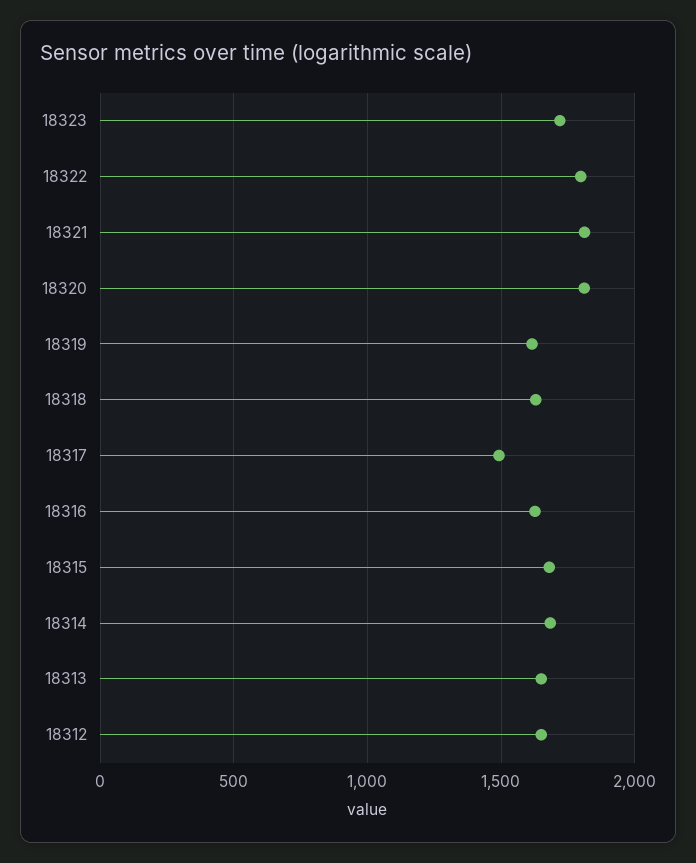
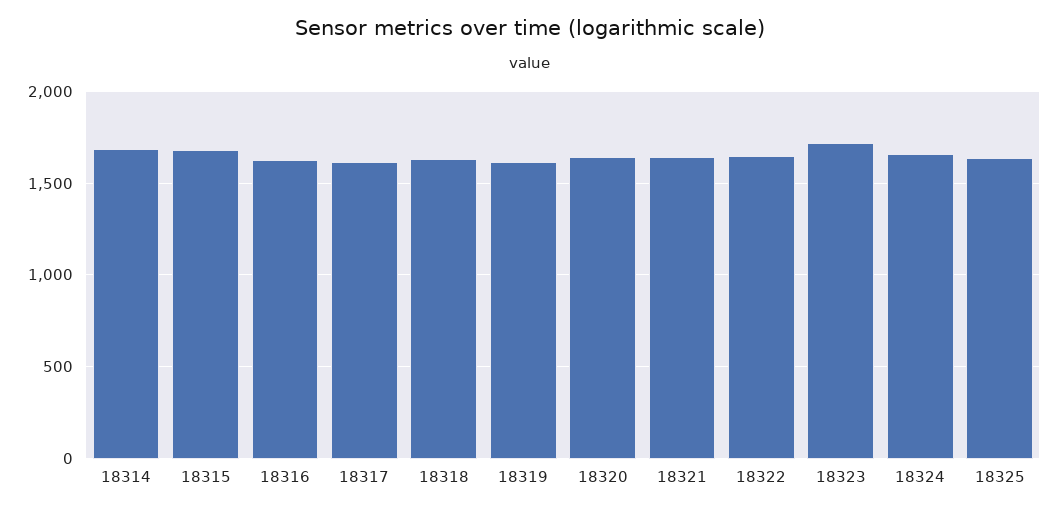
18322: 1800 -> 1650
18321: 1800 -> 1650
18320: 1800 -> 1650
18317: 1500 -> 1600
18313: 1650 -> none
18312: 1650 -> none
18324: none -> 1650
18325: none -> 1650

